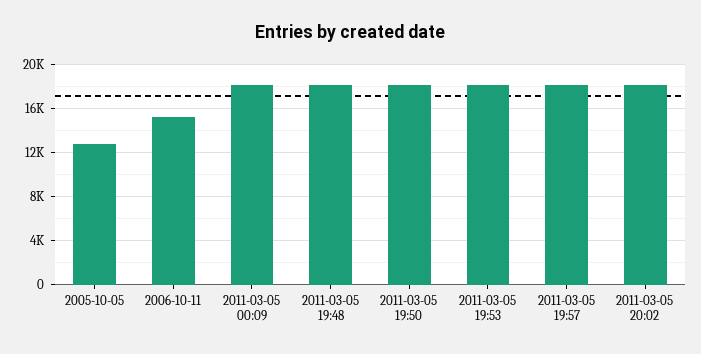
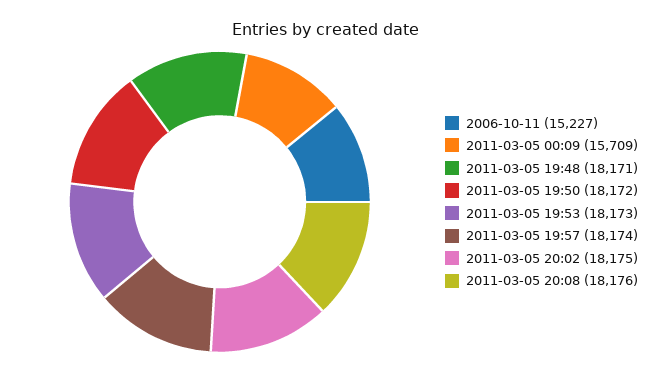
2005-10-05: 13000 -> none
2011-03-05 00:09: 18000 -> 15709
2011-03-05 20:08: none -> 18176

